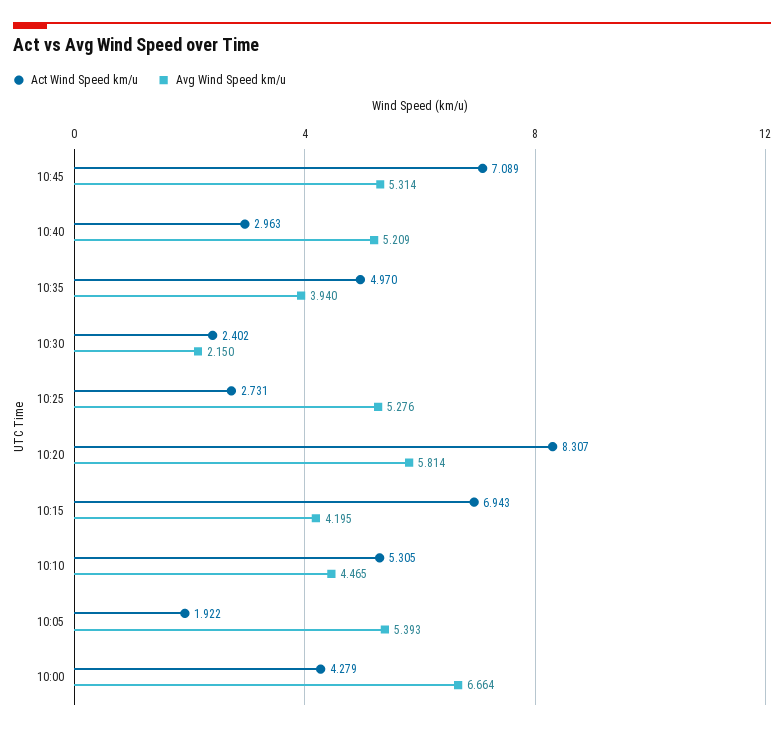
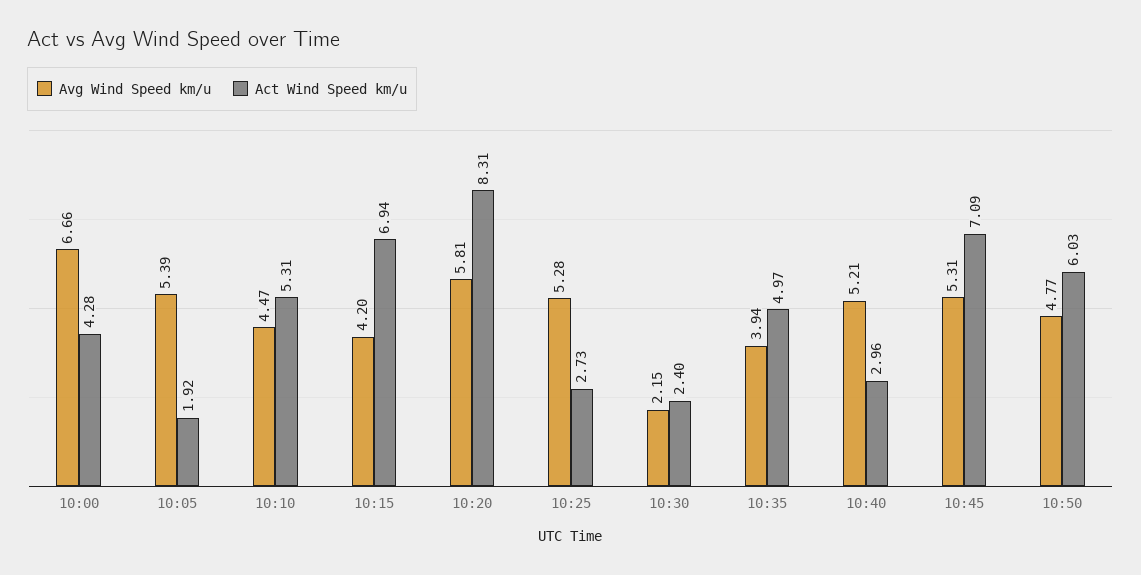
Avg Wind Speed km/u, 10:50: none -> 4.77
Act Wind Speed km/u, 10:50: none -> 6.03

